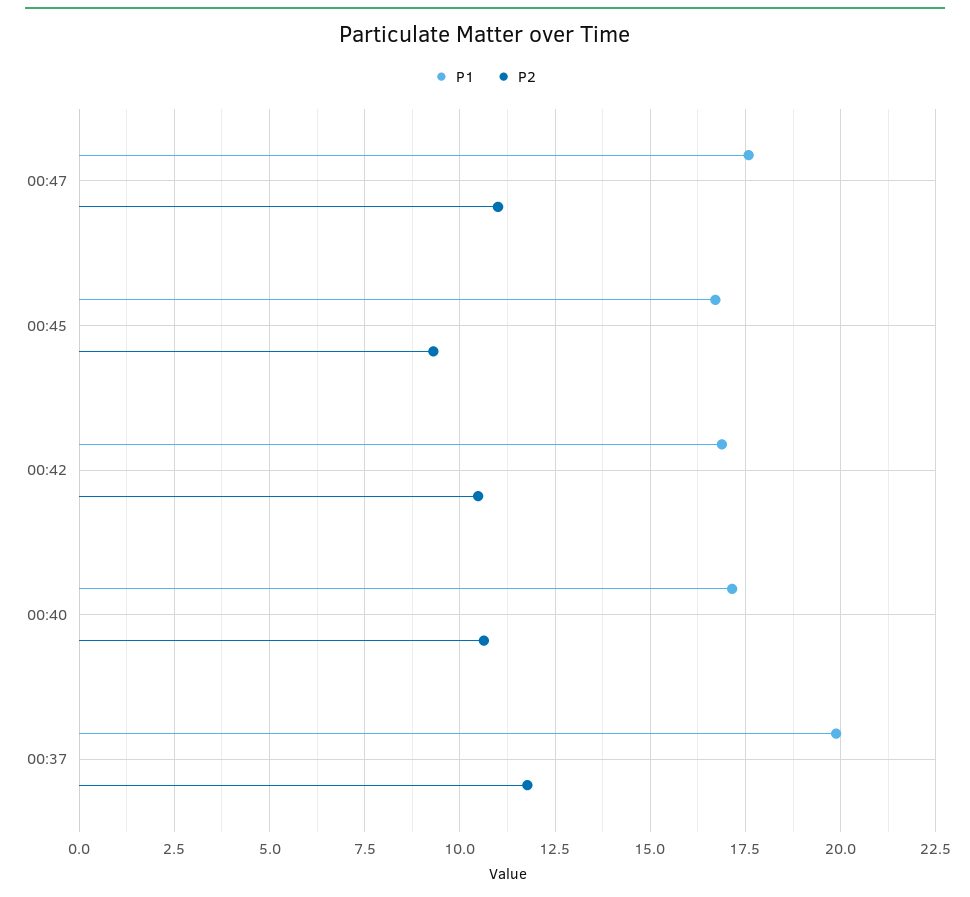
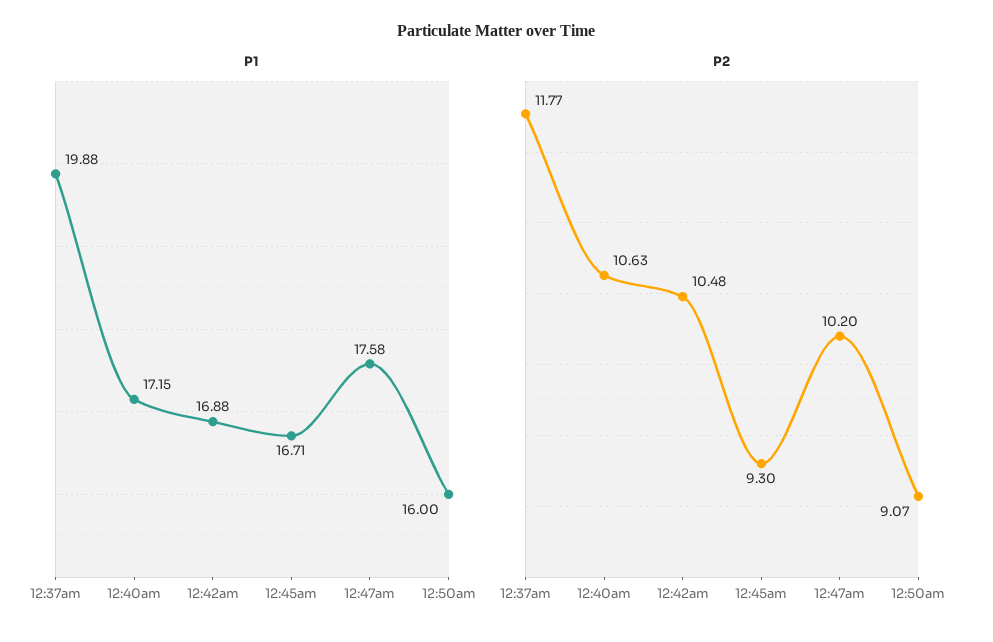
P2, 00:47: 11 -> 10.2
P1, 12:50am: none -> 16
P2, 12:50am: none -> 9.07

